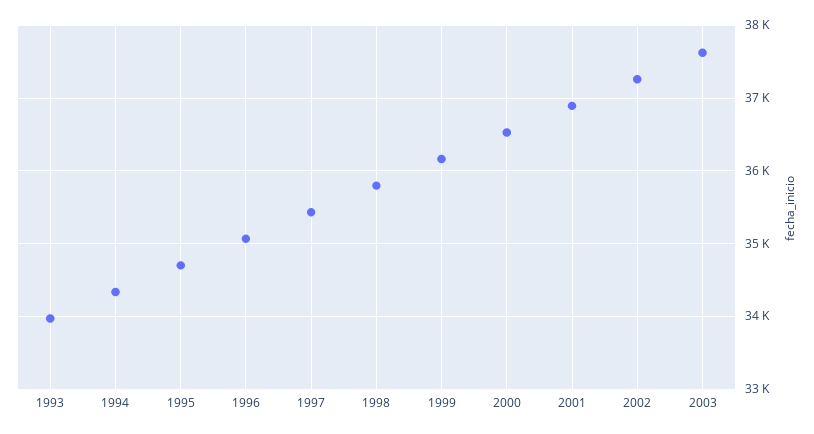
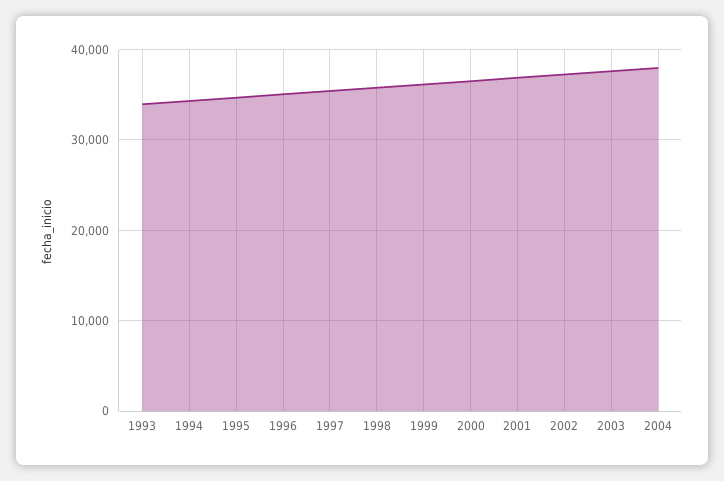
2004: none -> 38000

